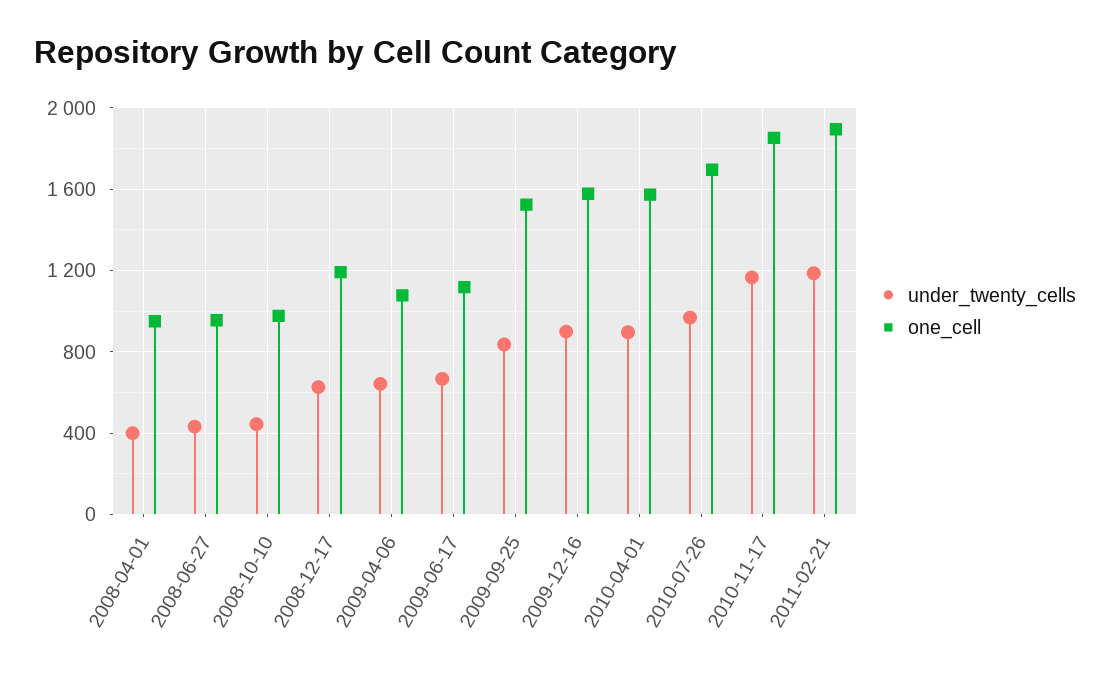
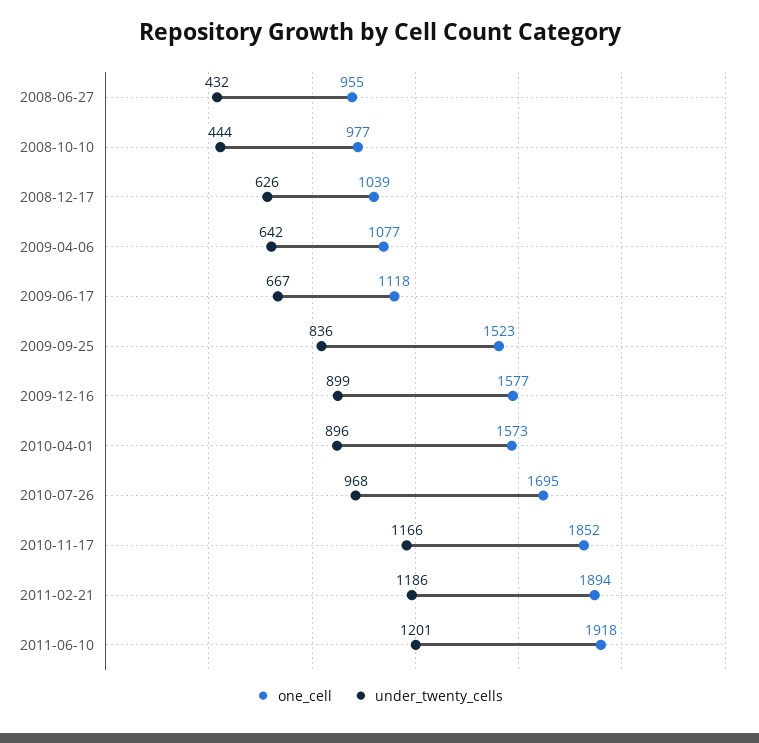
under_twenty_cells, 2008-04-01: 400 -> none
one_cell, 2008-04-01: 950 -> none
one_cell, 2008-12-17: 1200 -> 1039
one_cell, 2011-06-10: none -> 1918
under_twenty_cells, 2011-06-10: none -> 1201

